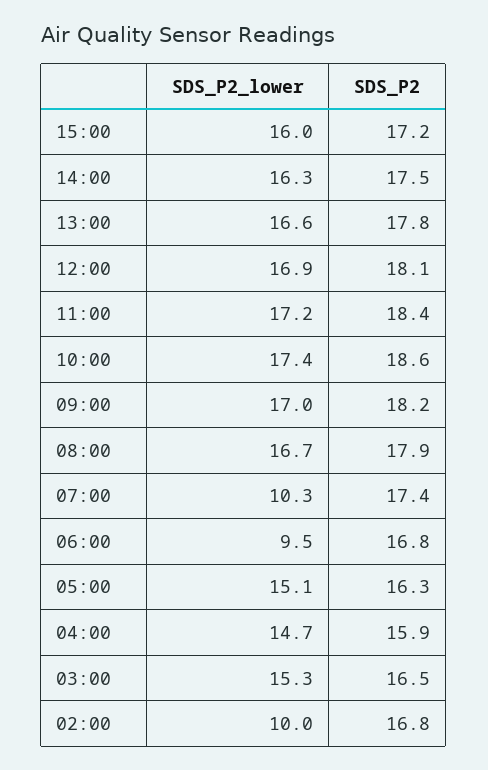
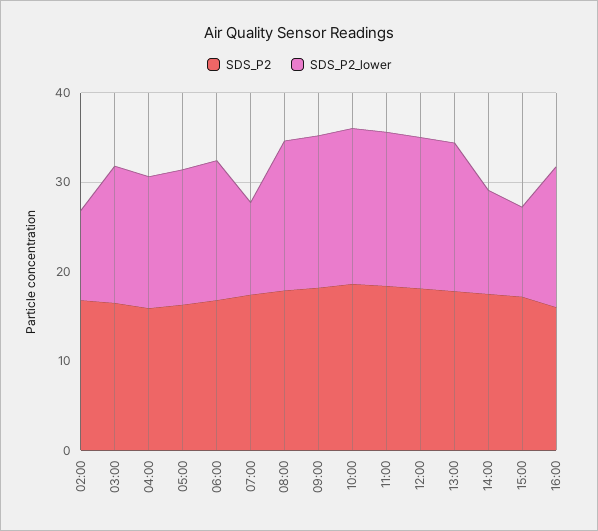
SDS_P2_lower, 15:00: 16 -> 10
SDS_P2_lower, 14:00: 16.3 -> 12
SDS_P2_lower, 06:00: 9.5 -> 16
SDS_P2, 16:00: none -> 16
SDS_P2_lower, 16:00: none -> 16

